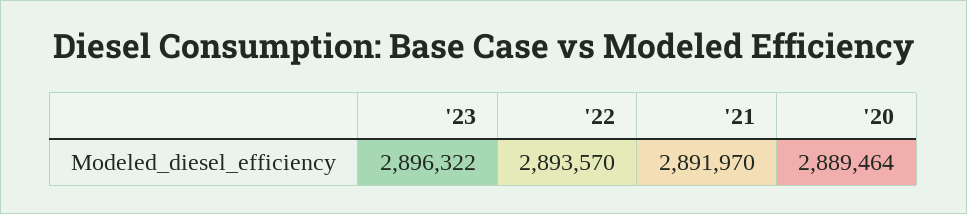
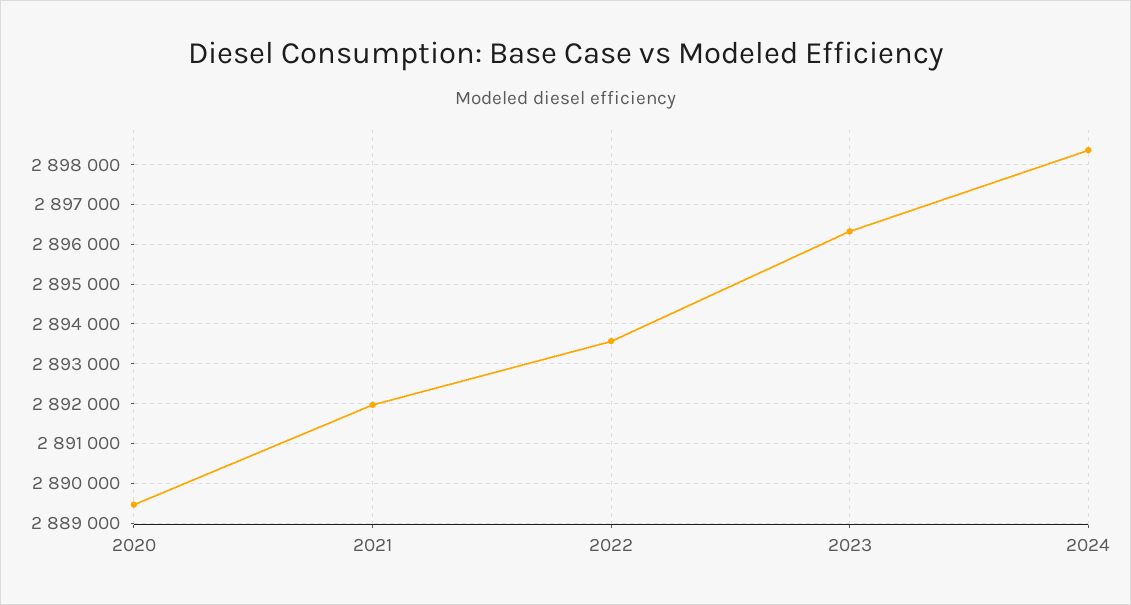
2024: none -> 2898400

